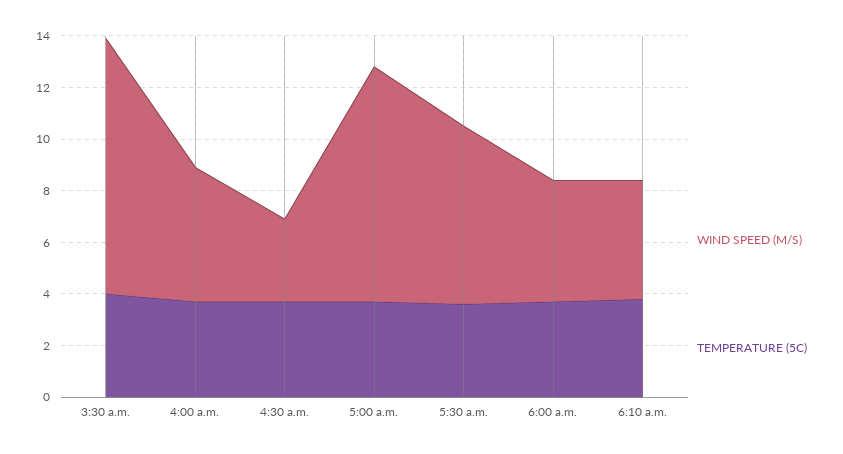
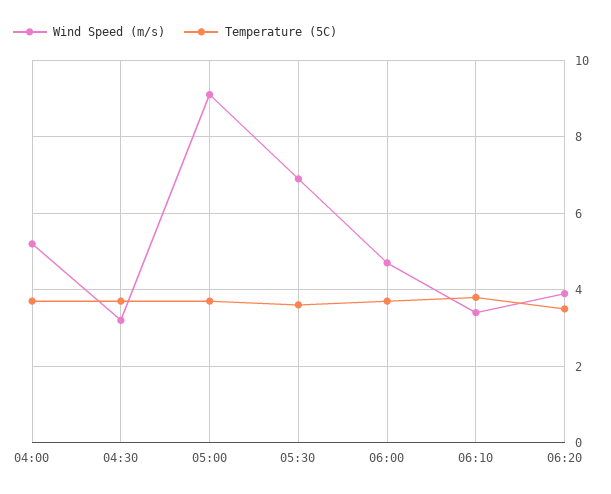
WIND SPEED (M/S), 3:30 a.m.: 10 -> none
TEMPERATURE (5C), 3:30 a.m.: 4 -> none
WIND SPEED (M/S), 6:10 a.m.: 4.5 -> 3.5
WIND SPEED (M/S), 06:20: none -> 4
TEMPERATURE (5C), 06:20: none -> 3.5

